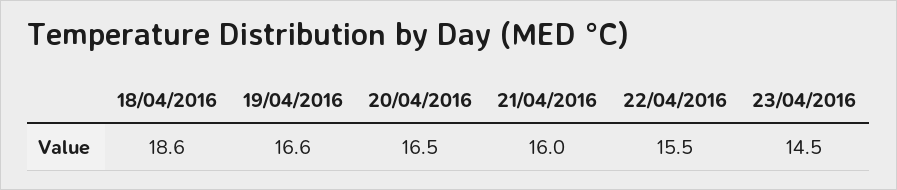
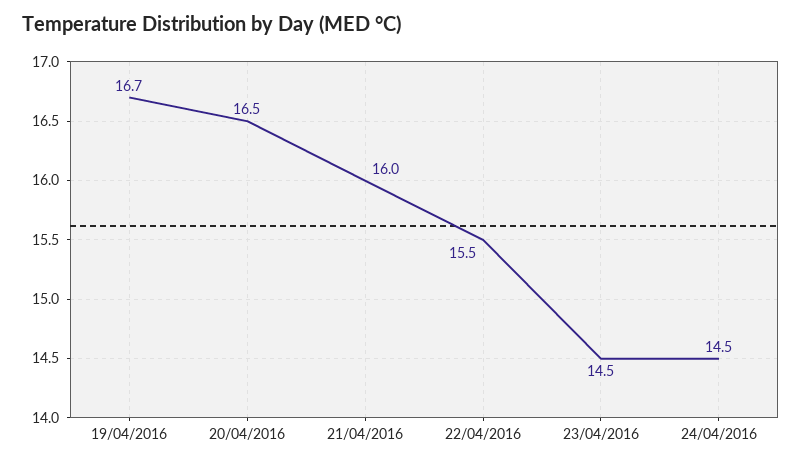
18/04/2016: 18.6 -> none
19/04/2016: 16.6 -> 16.7
24/04/2016: none -> 14.5

